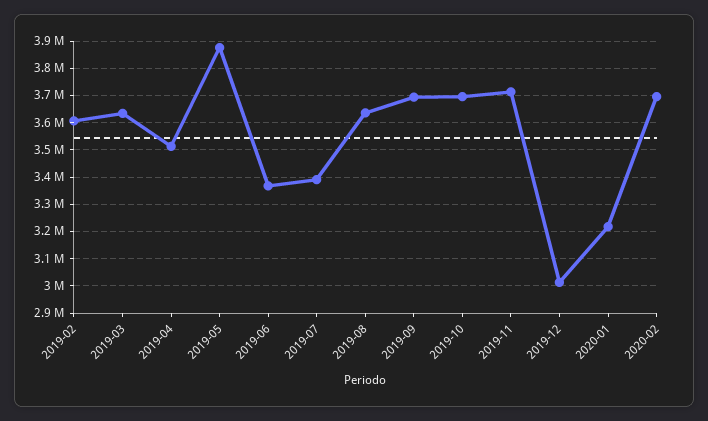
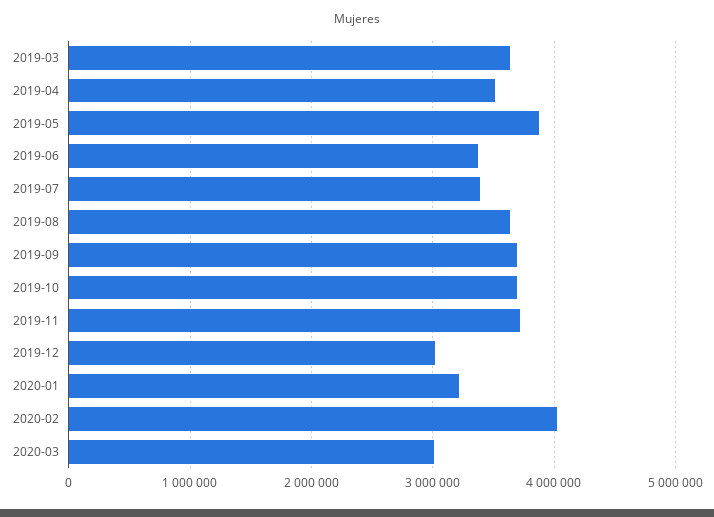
2019-02: 3600000 -> none
2020-02: 3700000 -> 4000000
2020-03: none -> 3000000

